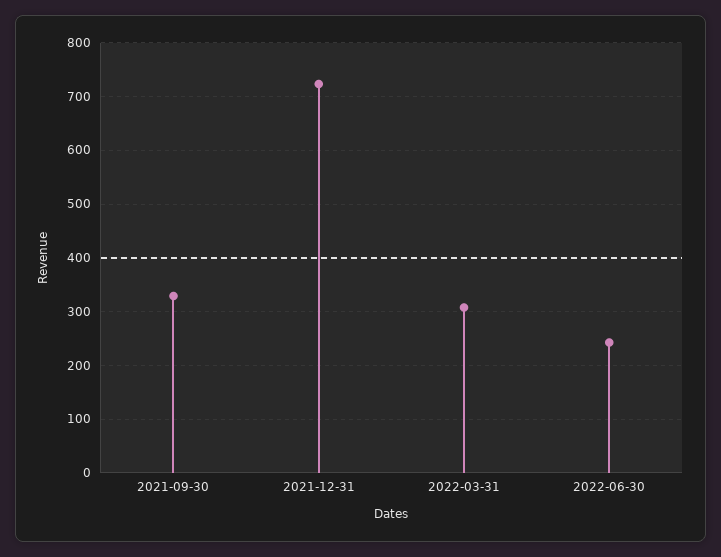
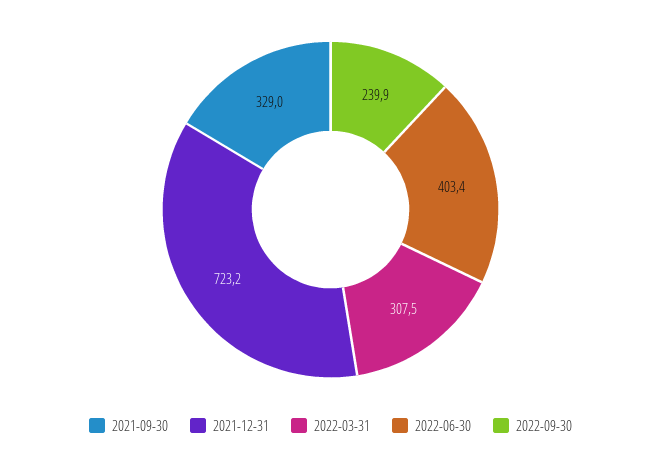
2022-06-30: 240 -> 403.4
2022-09-30: none -> 239.9

